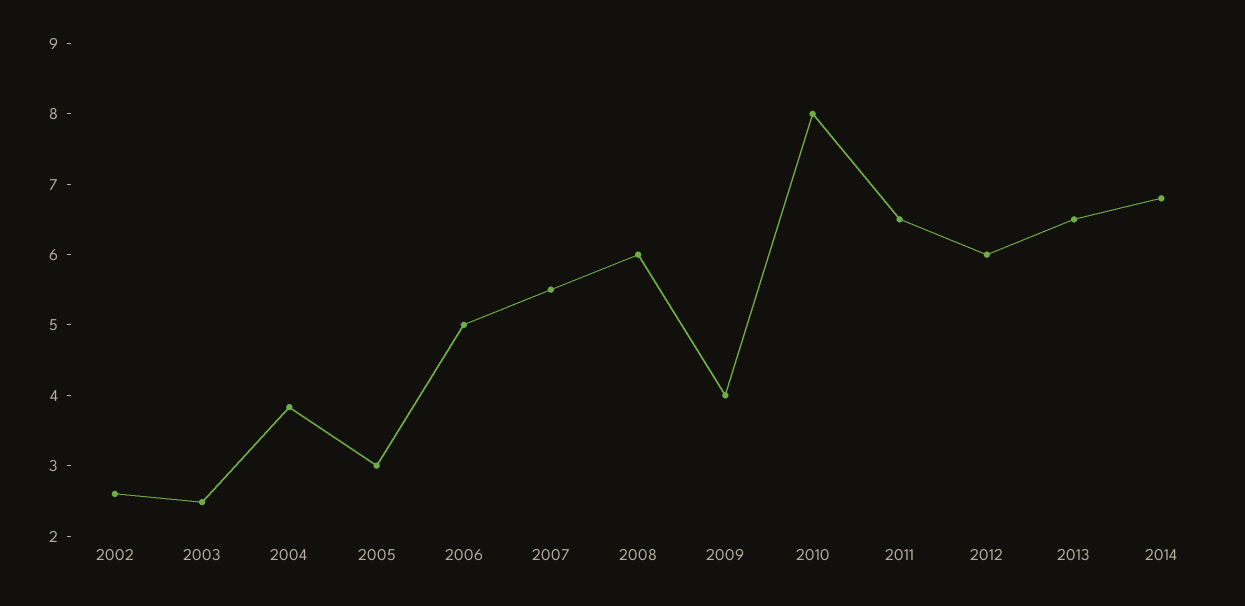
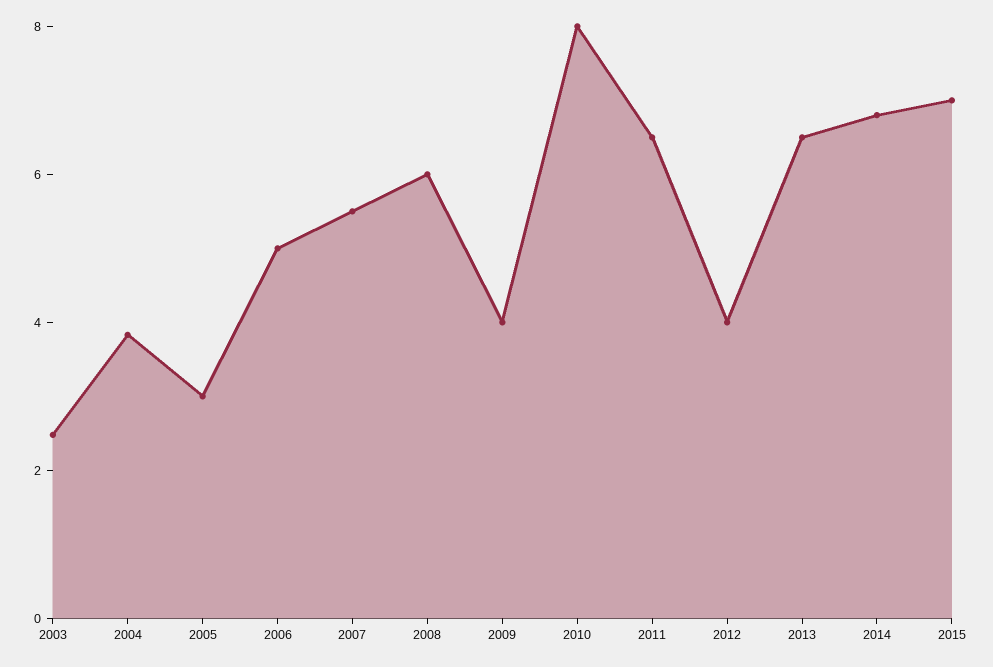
2002: 2.6 -> none
2012: 6 -> 4
2015: none -> 7

